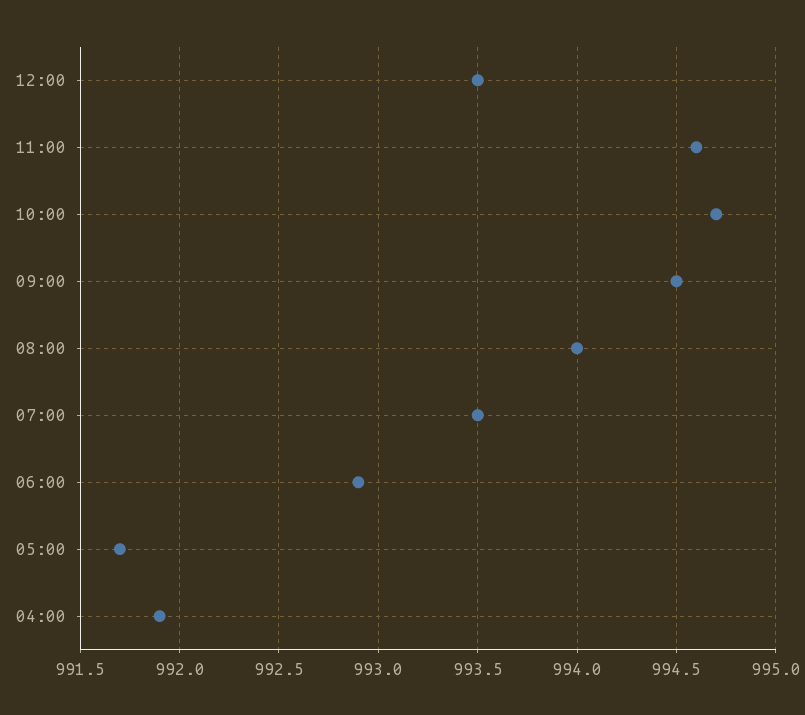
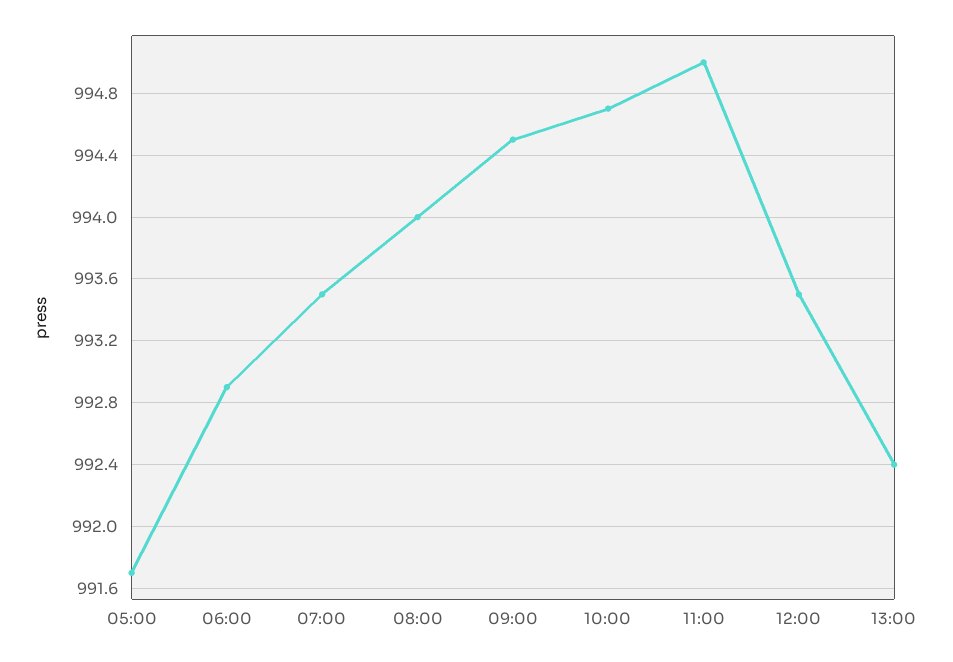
11:00: 994.6 -> 995
04:00: 991.9 -> none
13:00: none -> 992.4

